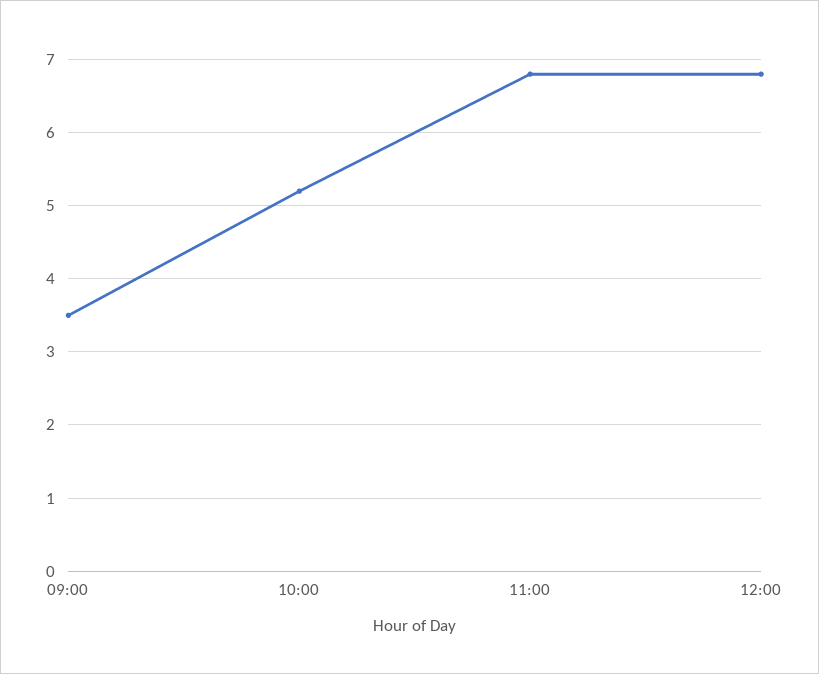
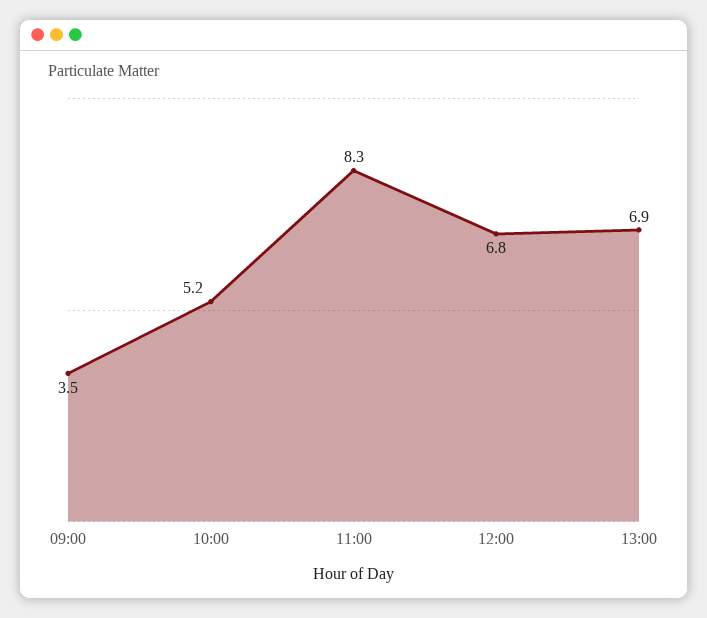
11:00: 6.8 -> 8.3
13:00: none -> 6.9

